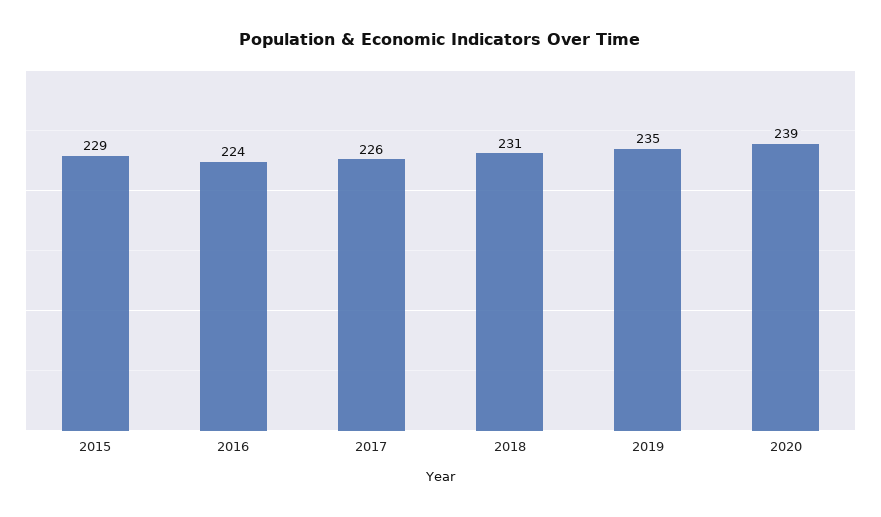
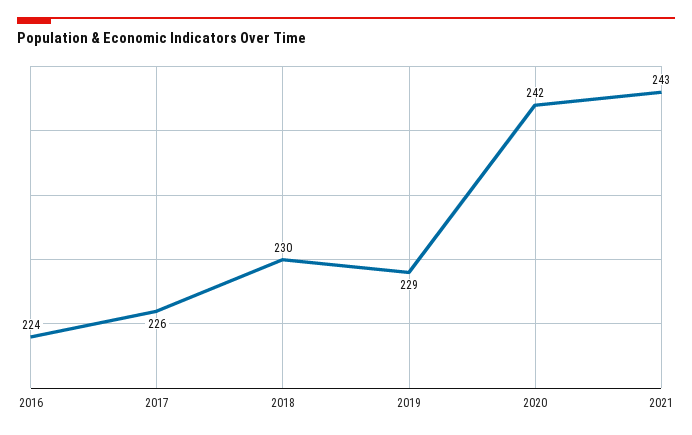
2015: 229 -> none
2018: 231 -> 230
2019: 235 -> 229
2020: 239 -> 242
2021: none -> 243

